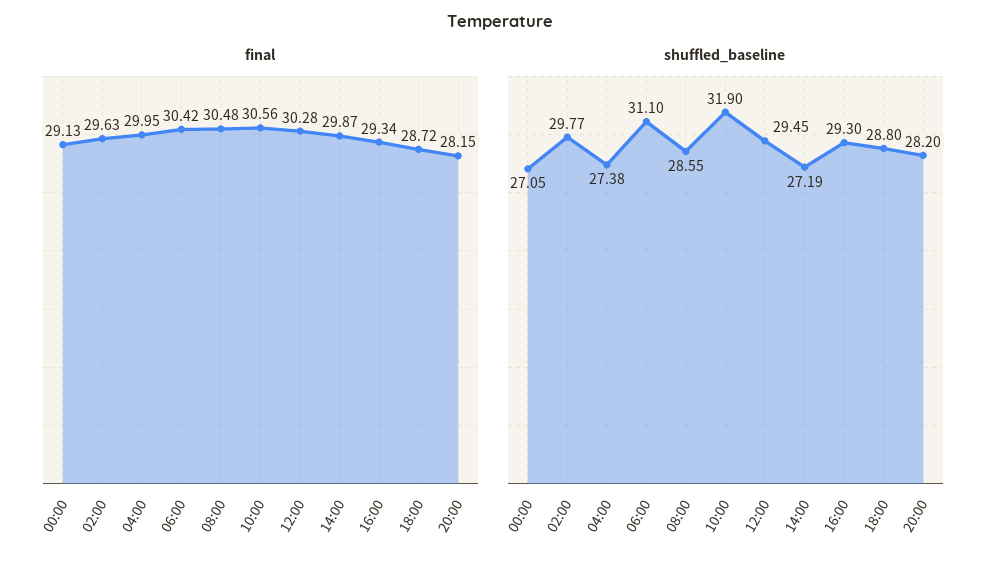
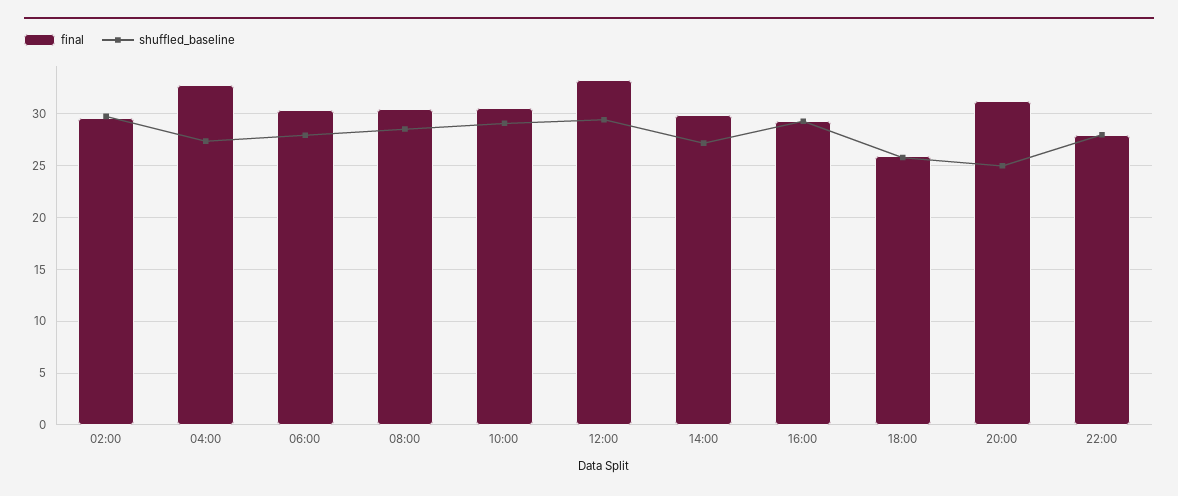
final, 00:00: 29.13 -> none
final, 04:00: 29.95 -> 33
final, 12:00: 30.28 -> 33
final, 18:00: 28.72 -> 26
final, 20:00: 28.15 -> 31
shuffled_baseline, 00:00: 27.05 -> none
shuffled_baseline, 06:00: 31.1 -> 28
shuffled_baseline, 10:00: 31.9 -> 29
shuffled_baseline, 18:00: 28.8 -> 26
shuffled_baseline, 20:00: 28.2 -> 25
final, 22:00: none -> 28
shuffled_baseline, 22:00: none -> 28

